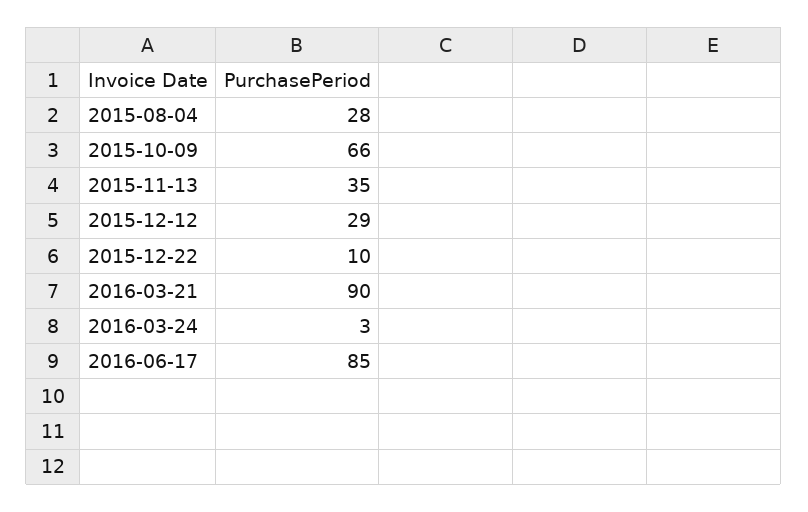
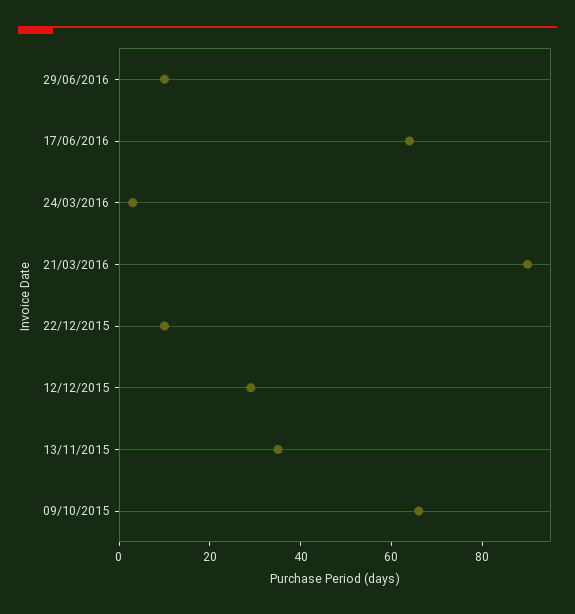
2015-08-04: 28 -> none
2016-06-17: 85 -> 65
29/06/2016: none -> 10

